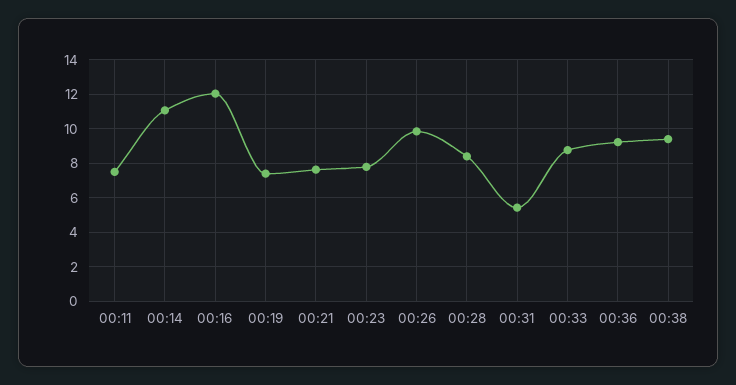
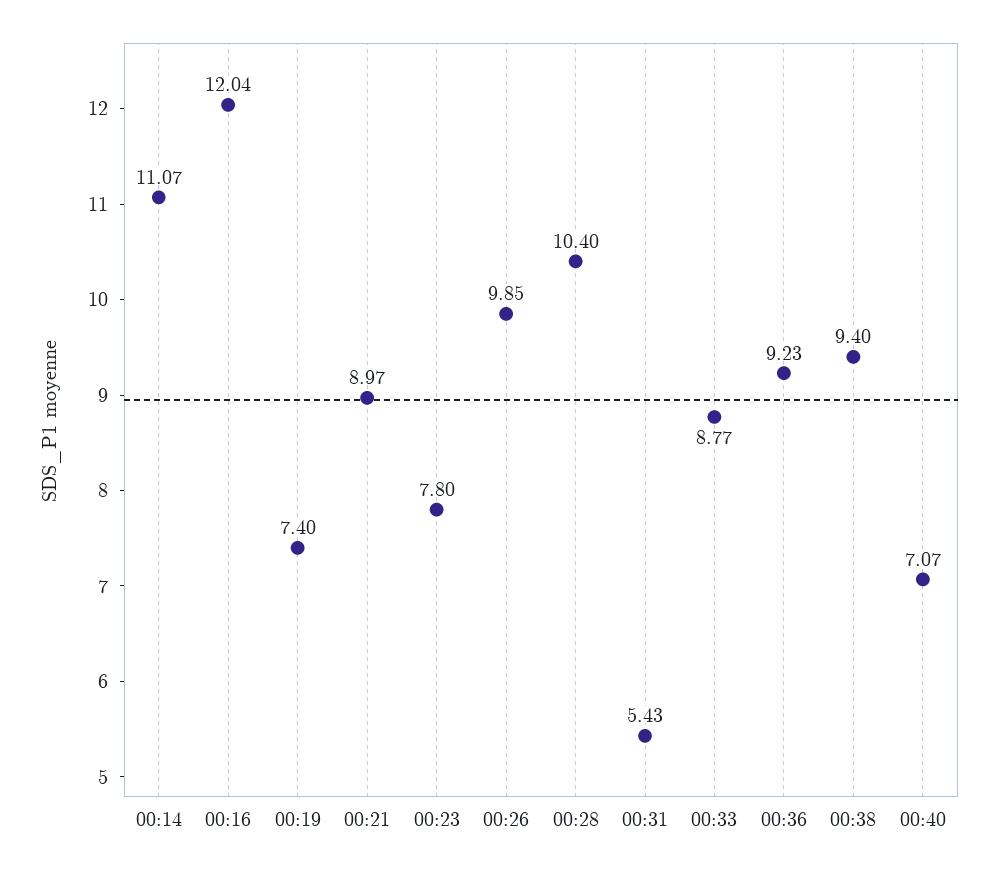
00:11: 7.5 -> none
00:21: 7.5 -> 8.97
00:28: 8.5 -> 10.4
00:40: none -> 7.07

